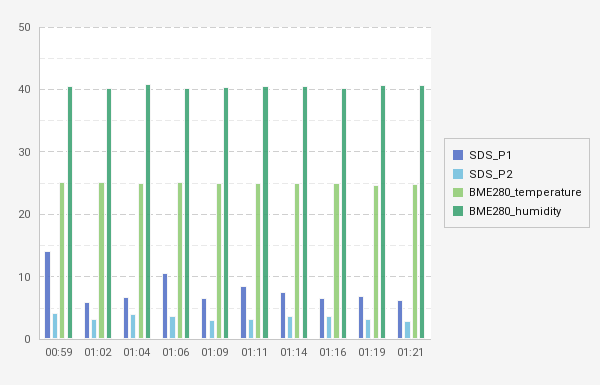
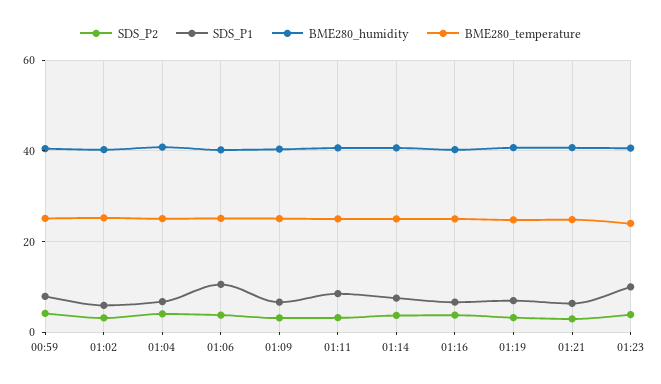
SDS_P1, 00:59: 14 -> 8
SDS_P2, 01:23: none -> 4
SDS_P1, 01:23: none -> 10
BME280_humidity, 01:23: none -> 40
BME280_temperature, 01:23: none -> 24

